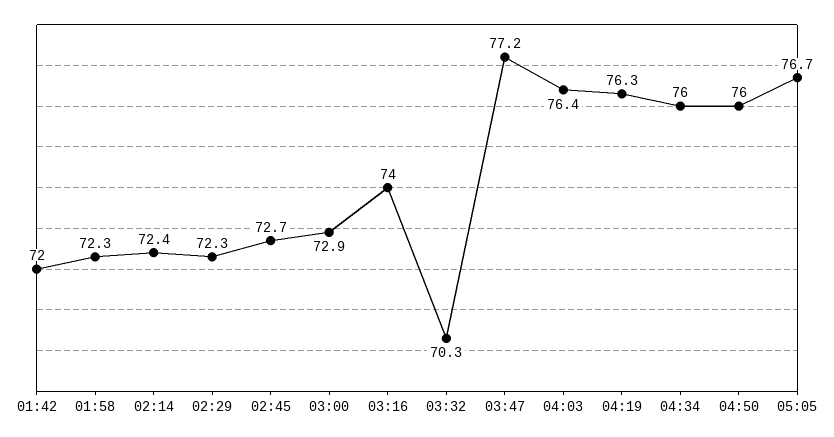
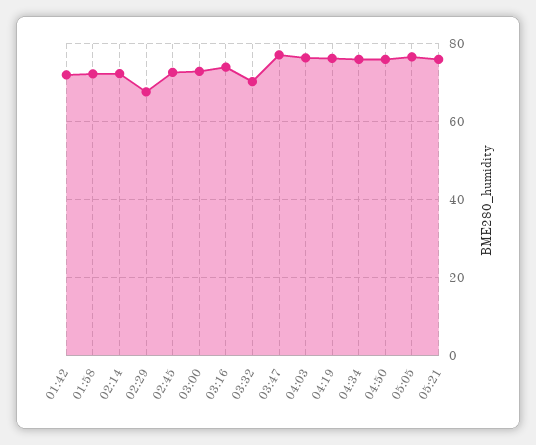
02:29: 72.3 -> 68
05:21: none -> 76

